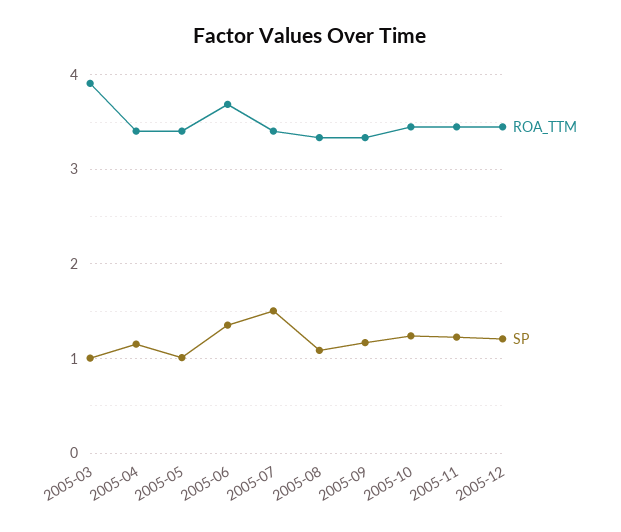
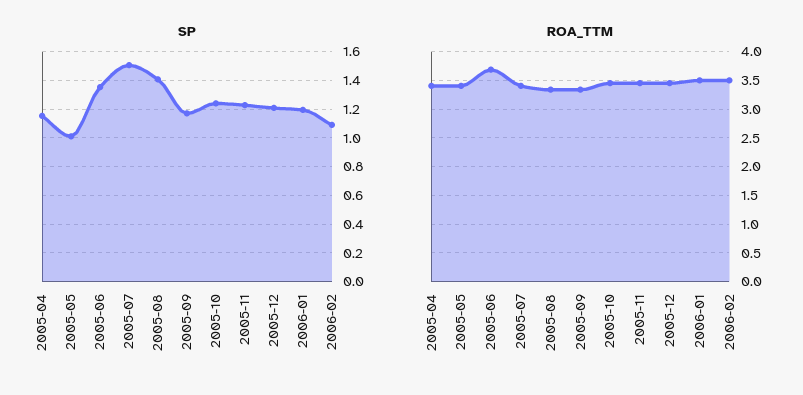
ROA_TTM, 2005-03: 3.9 -> none
SP, 2005-03: 1 -> none
SP, 2005-08: 1.1 -> 1.4
SP, 2006-01: none -> 1.2
SP, 2006-02: none -> 1.1
ROA_TTM, 2006-01: none -> 3.5
ROA_TTM, 2006-02: none -> 3.5

